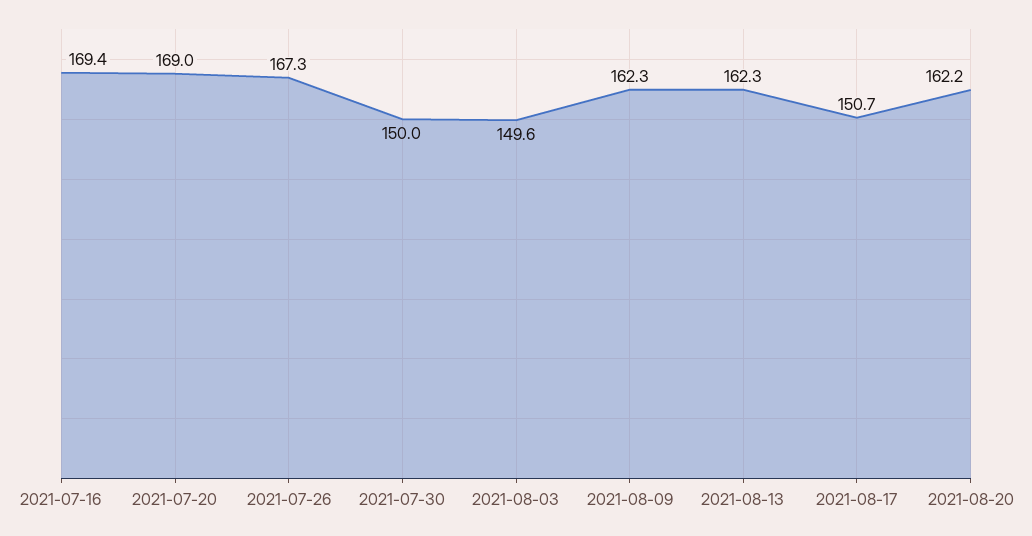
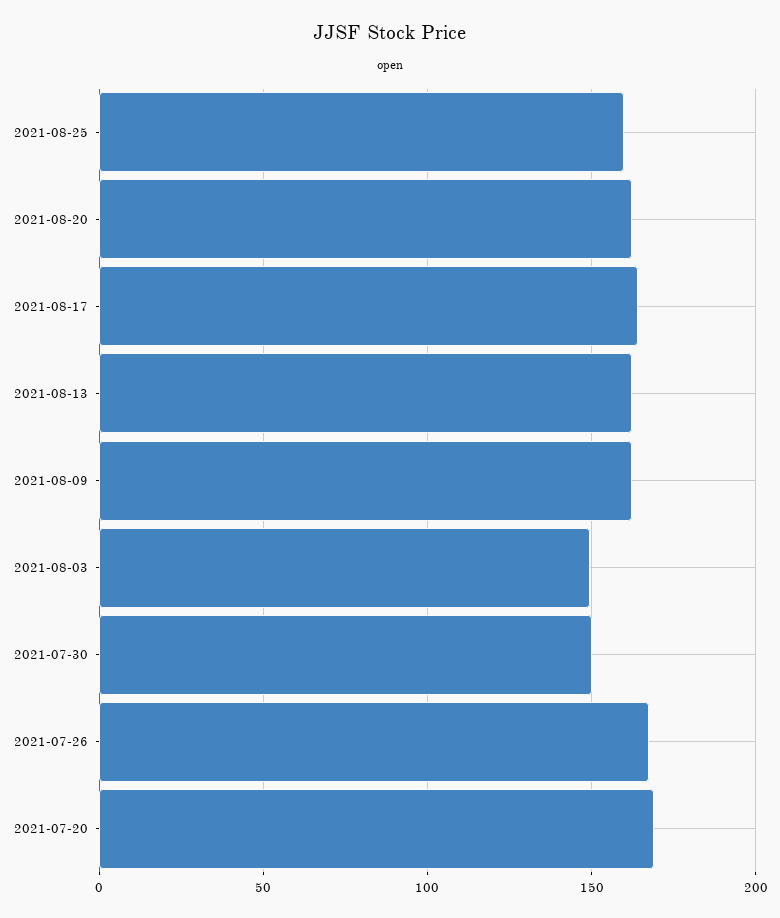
2021-07-16: 169.4 -> none
2021-08-17: 150.7 -> 165
2021-08-25: none -> 160

